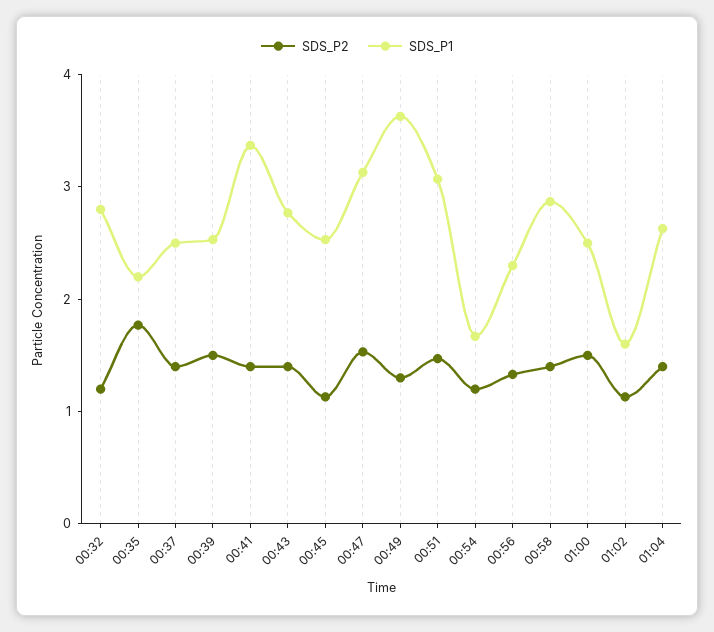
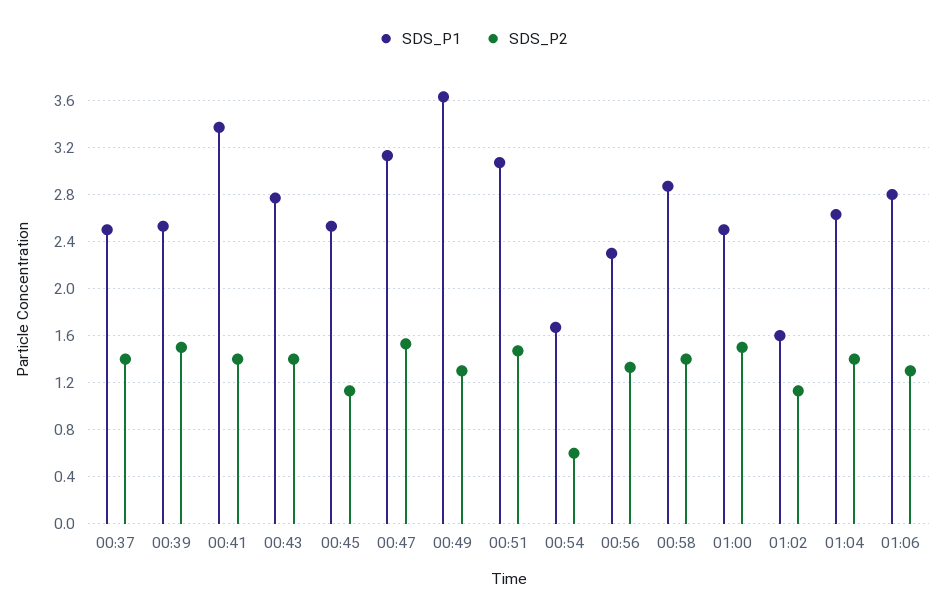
SDS_P2, 00:32: 1.2 -> none
SDS_P1, 00:32: 2.8 -> none
SDS_P2, 00:35: 1.8 -> none
SDS_P1, 00:35: 2.2 -> none
SDS_P2, 00:54: 1.2 -> 0.6
SDS_P1, 01:06: none -> 2.8
SDS_P2, 01:06: none -> 1.3

